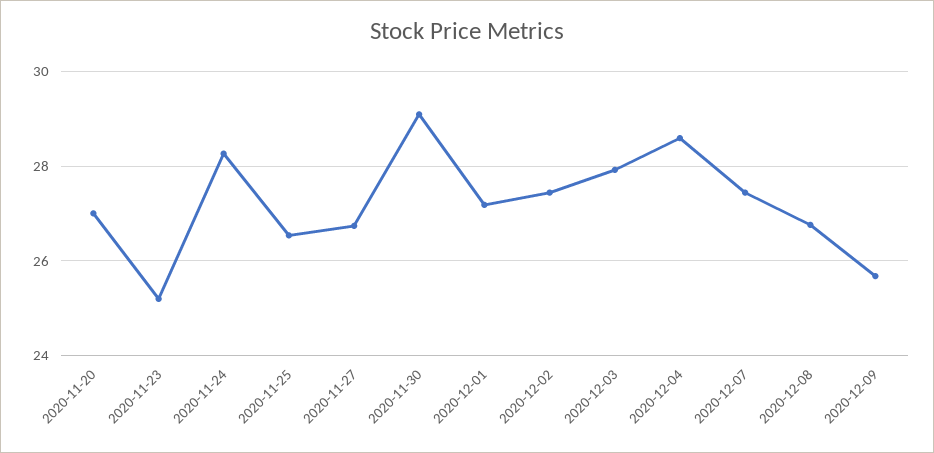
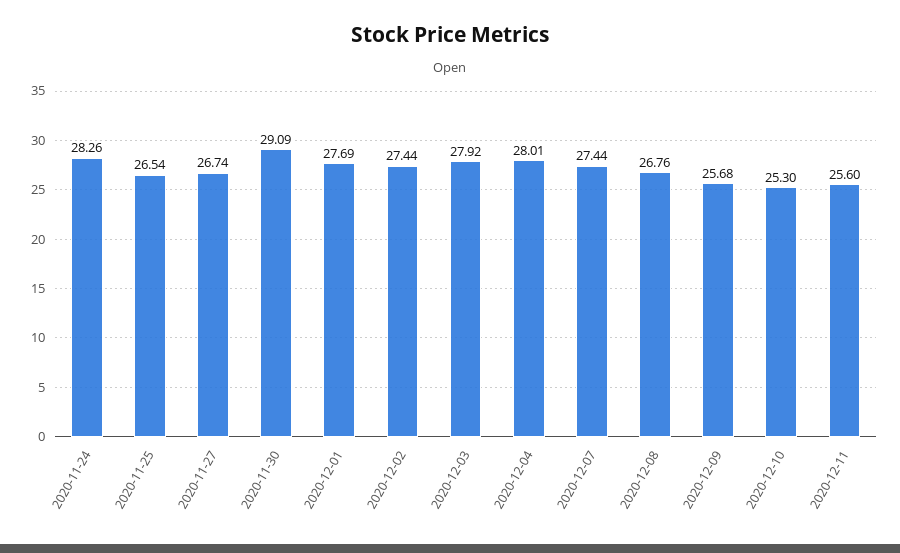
2020-11-20: 27 -> none
2020-11-23: 25.2 -> none
2020-12-01: 27.2 -> 27.69
2020-12-04: 28.6 -> 28.01
2020-12-10: none -> 25.3
2020-12-11: none -> 25.6

